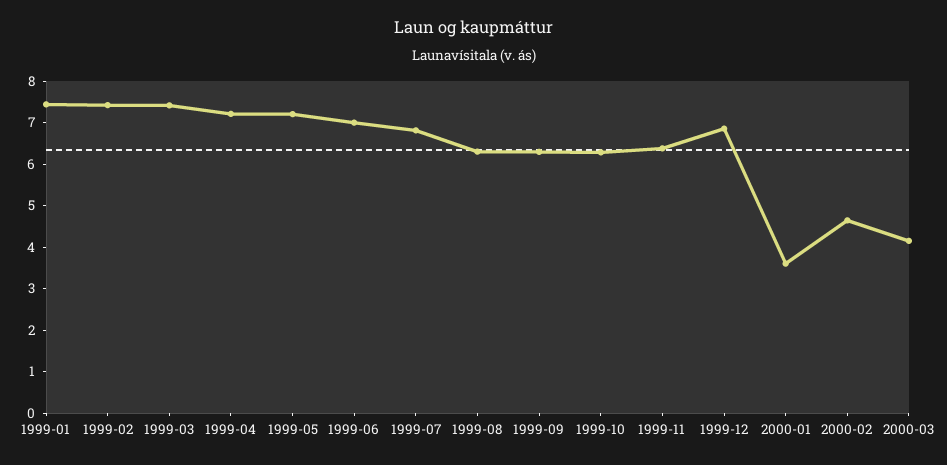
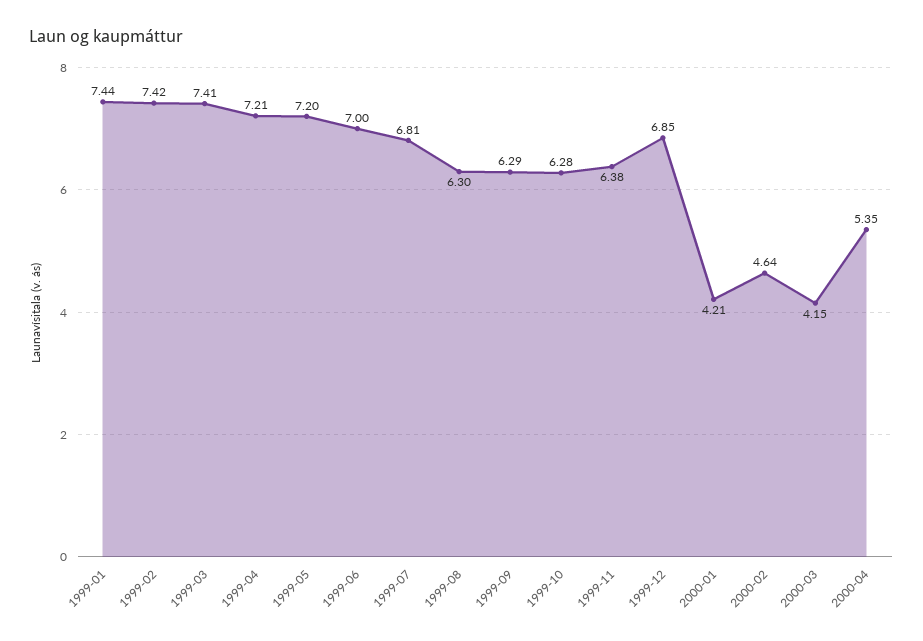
2000-01: 3.6 -> 4.21
2000-04: none -> 5.35

